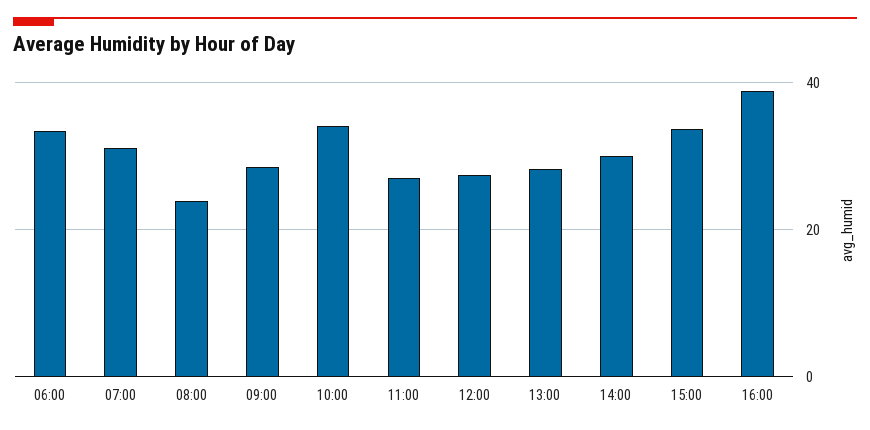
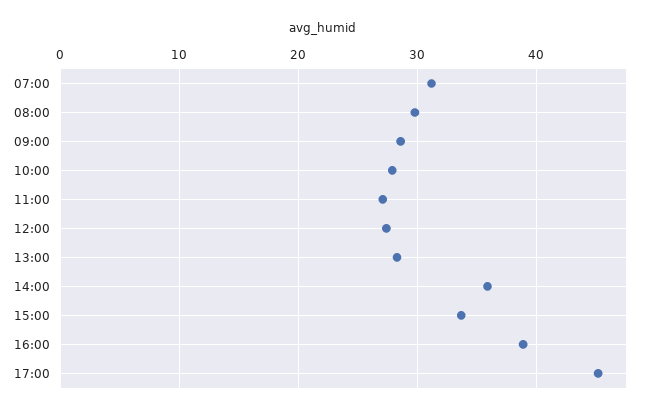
06:00: 34 -> none
08:00: 24 -> 30
10:00: 34 -> 28
14:00: 30 -> 36
17:00: none -> 45

